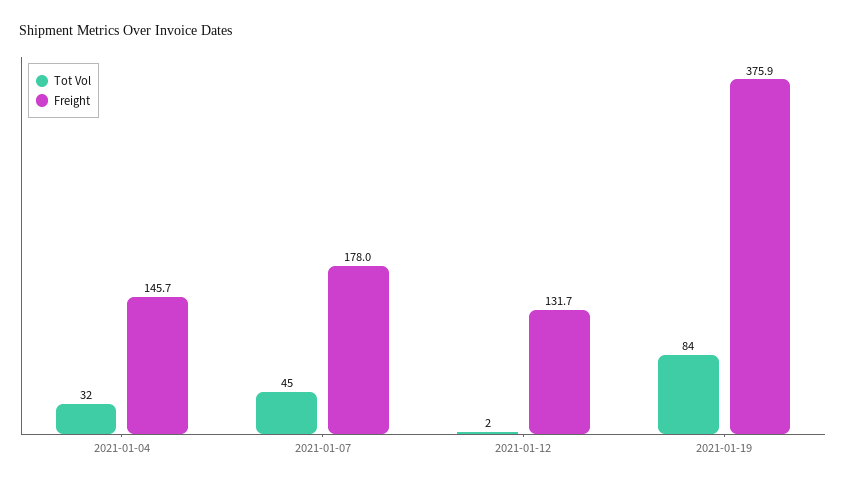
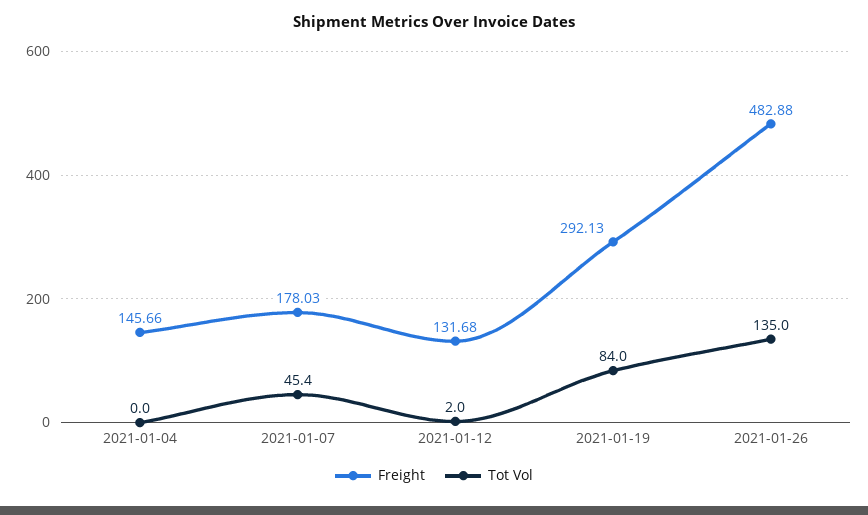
Tot Vol, 2021-01-04: 32 -> 0
Freight, 2021-01-19: 375.9 -> 292.13
Freight, 2021-01-26: none -> 482.88
Tot Vol, 2021-01-26: none -> 135

